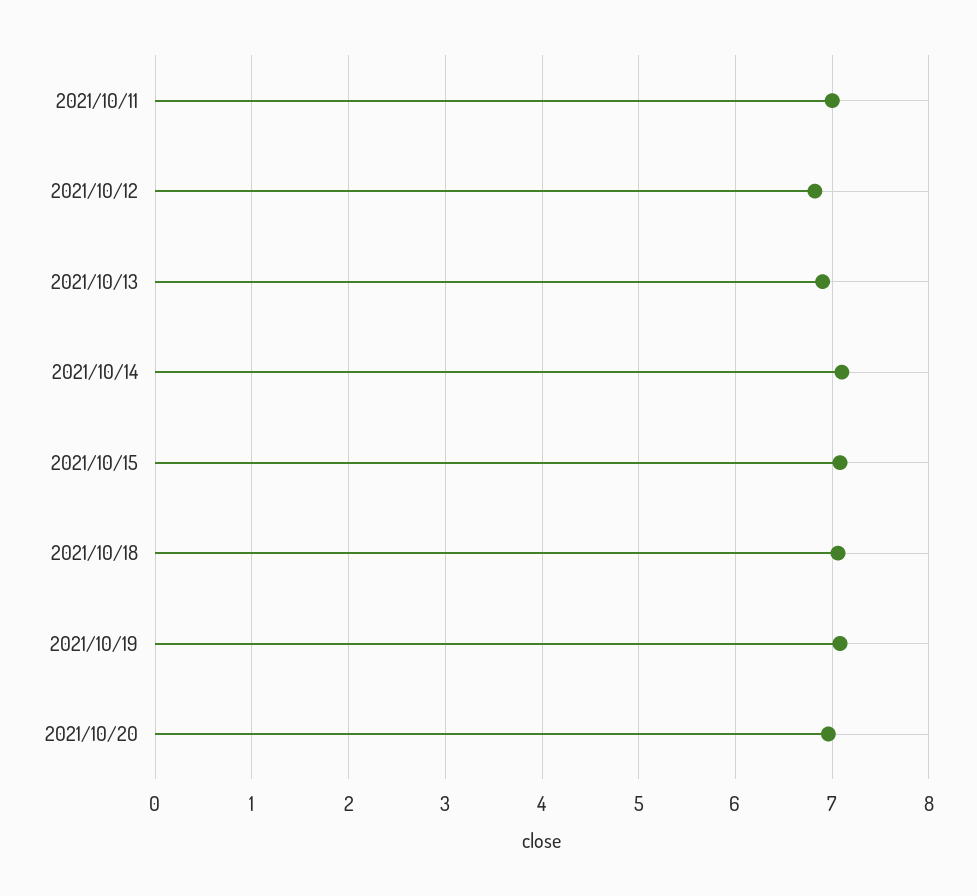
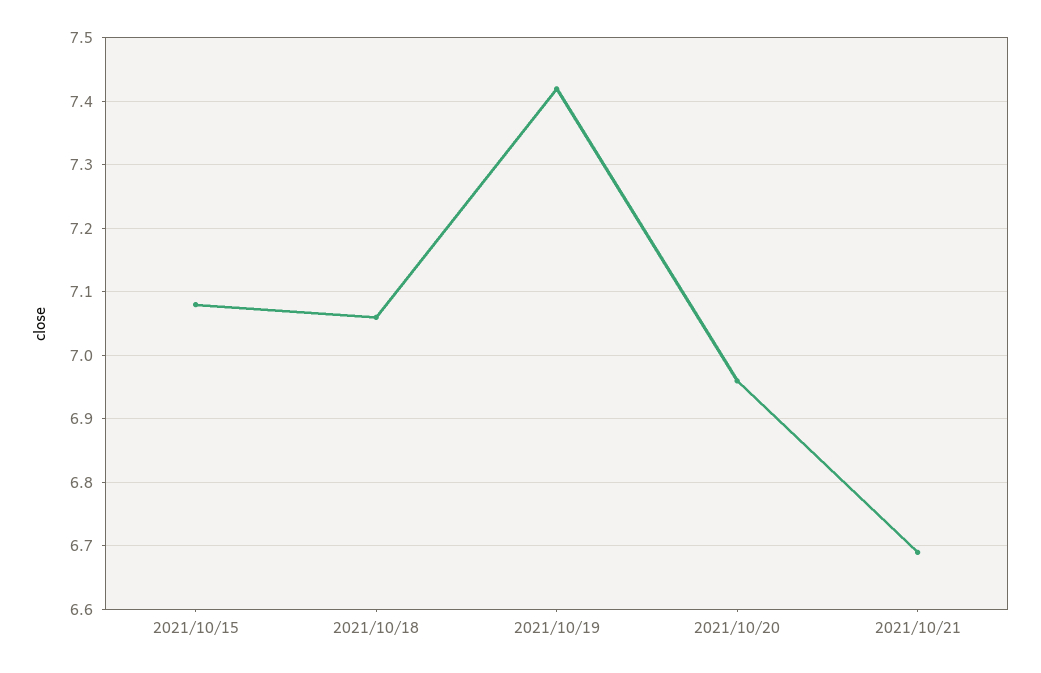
2021/10/11: 7 -> none
2021/10/12: 6.8 -> none
2021/10/13: 6.9 -> none
2021/10/14: 7.1 -> none
2021/10/19: 7.1 -> 7.42
2021/10/21: none -> 6.69

